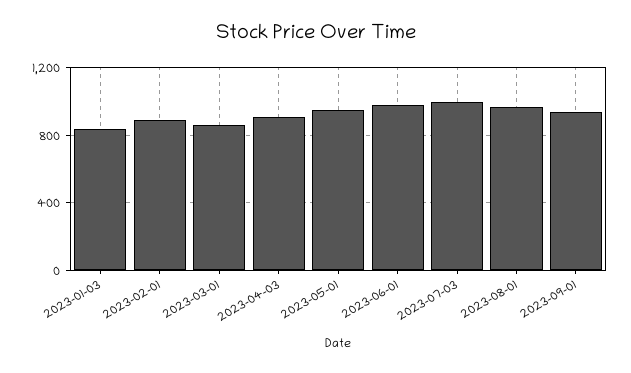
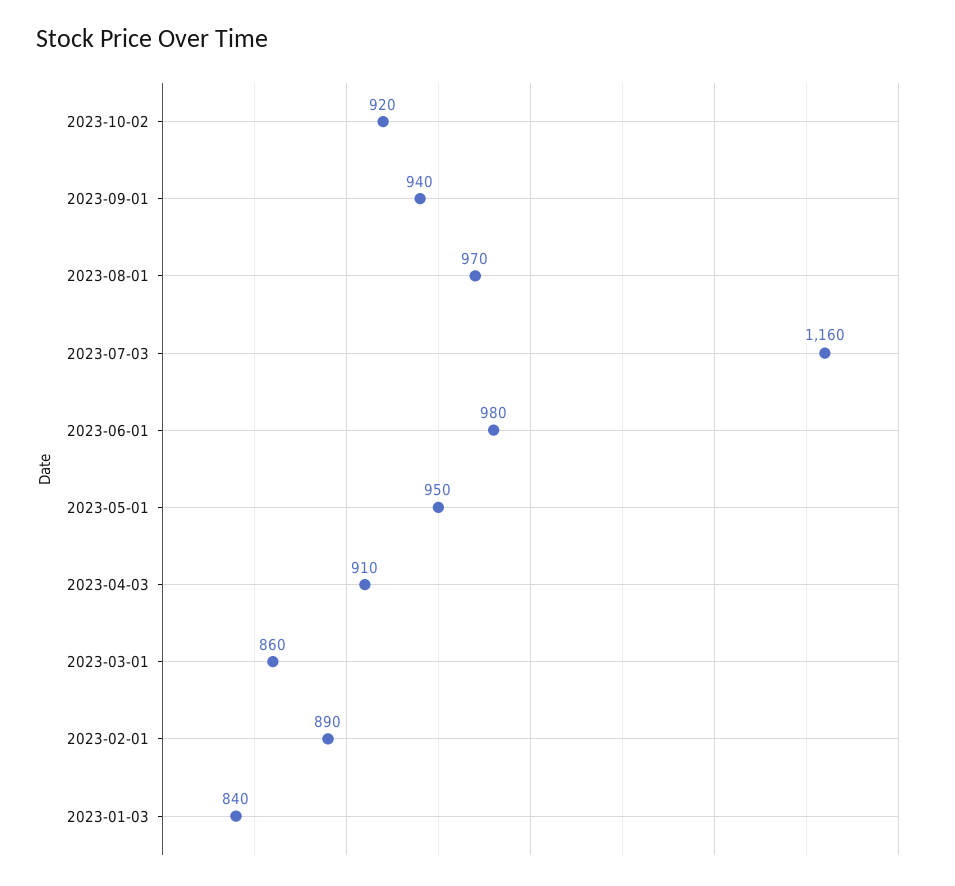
2023-07-03: 1000 -> 1160
2023-10-02: none -> 920

